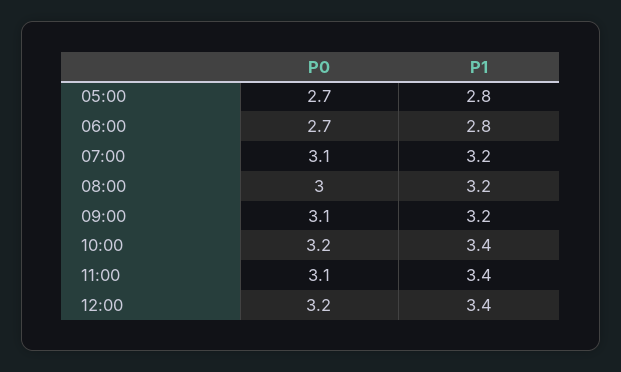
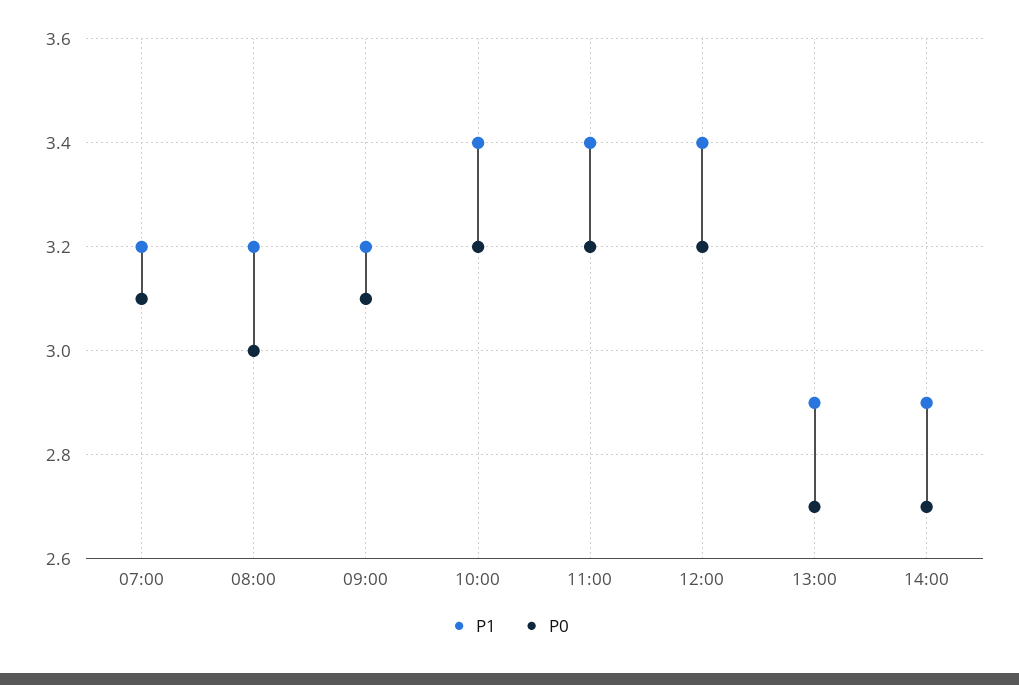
P0, 05:00: 2.7 -> none
P1, 05:00: 2.8 -> none
P0, 06:00: 2.7 -> none
P1, 06:00: 2.8 -> none
P0, 11:00: 3.1 -> 3.2
P1, 13:00: none -> 2.9
P0, 13:00: none -> 2.7
P1, 14:00: none -> 2.9
P0, 14:00: none -> 2.7

